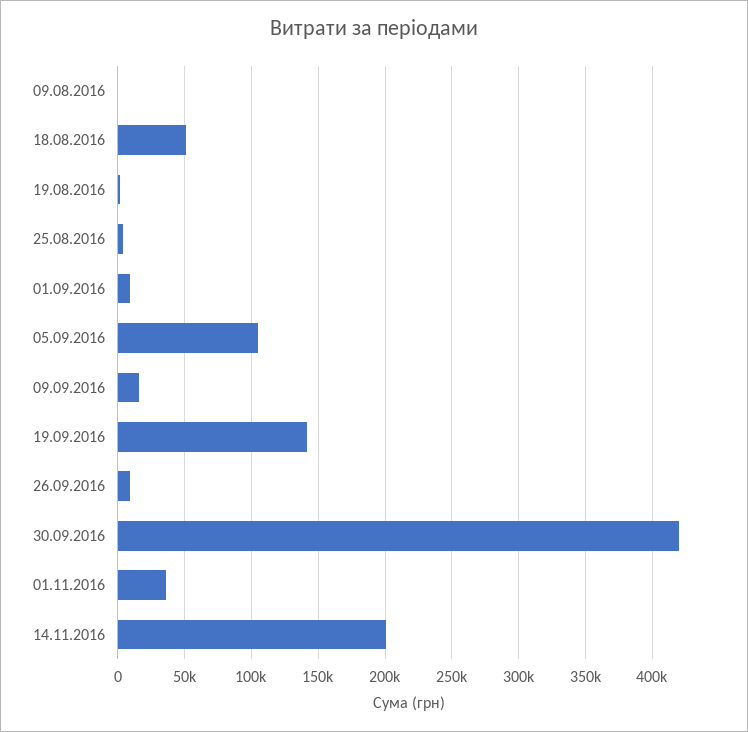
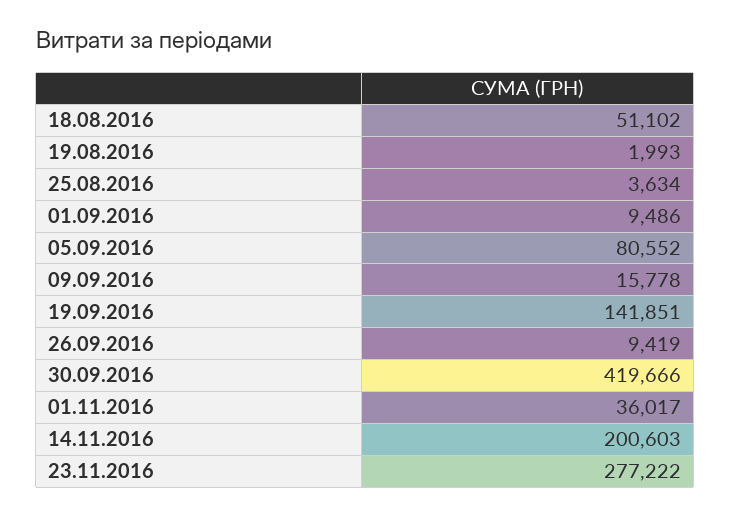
09.08.2016: 0 -> none
05.09.2016: 105000 -> 80552
23.11.2016: none -> 277222

